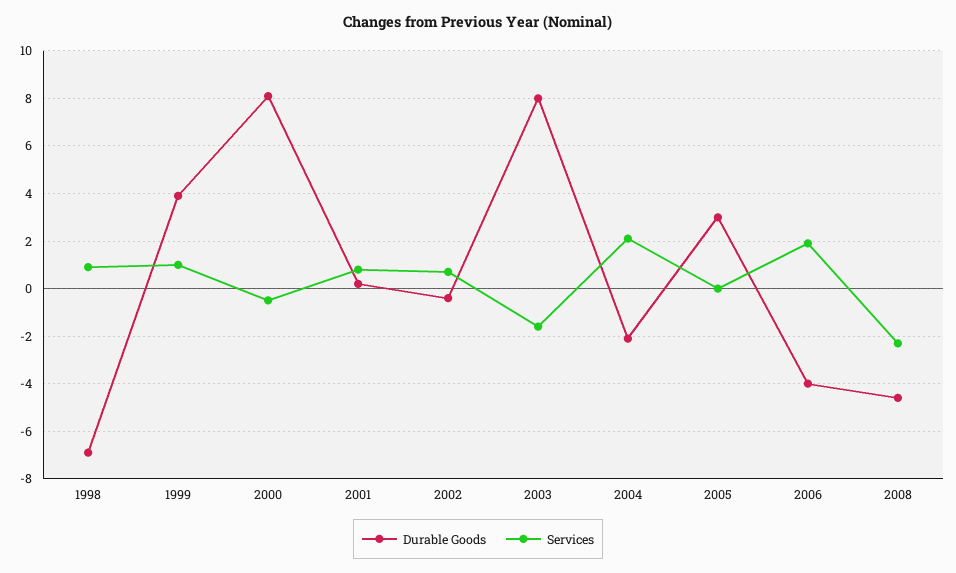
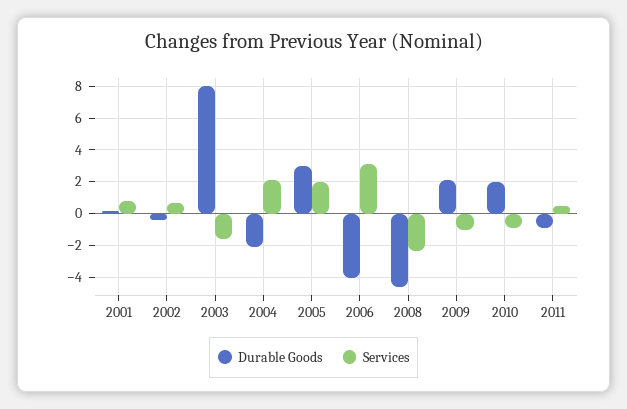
Durable Goods, 1998: -7 -> none
Services, 1998: 1 -> none
Durable Goods, 1999: 4 -> none
Services, 1999: 1 -> none
Durable Goods, 2000: 8 -> none
Services, 2000: -0.5 -> none
Services, 2005: 0 -> 2
Services, 2006: 2 -> 3
Durable Goods, 2009: none -> 2
Services, 2009: none -> -1
Durable Goods, 2010: none -> 2
Services, 2010: none -> -1
Durable Goods, 2011: none -> -1
Services, 2011: none -> 0.5

